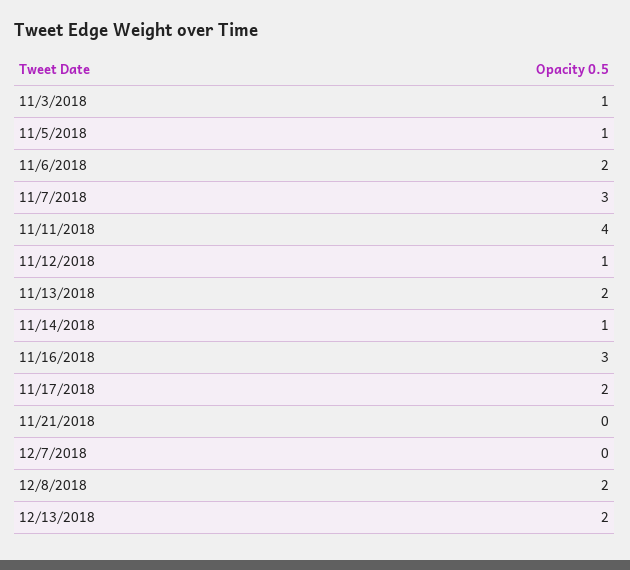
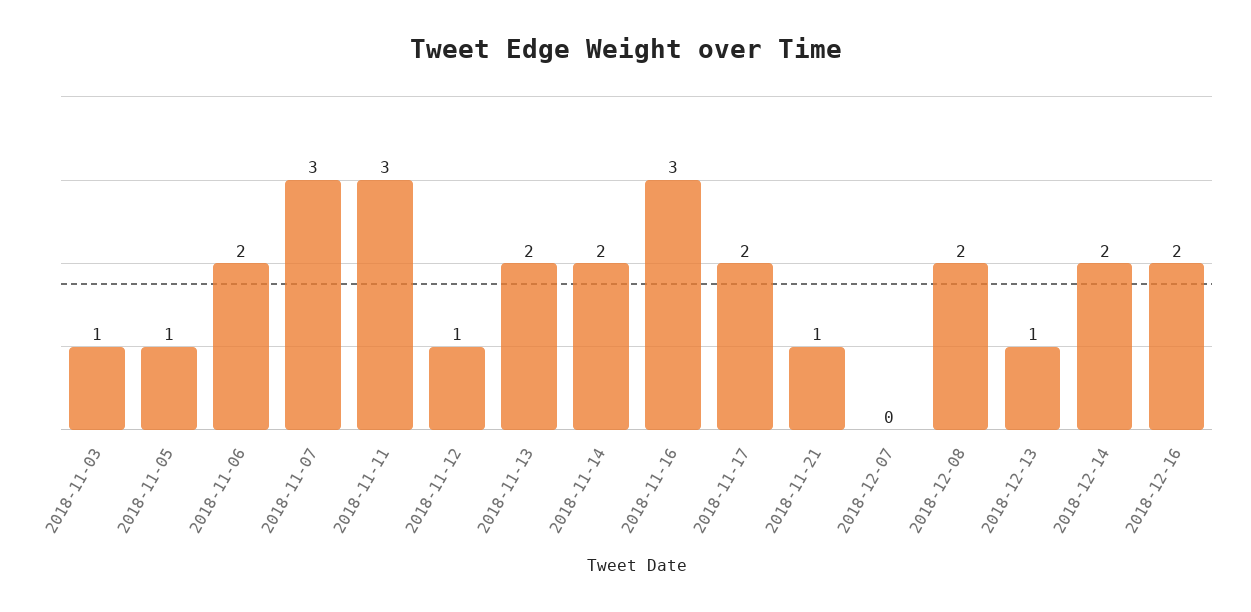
11/11/2018: 4 -> 3
11/14/2018: 1 -> 2
11/21/2018: 0 -> 1
12/13/2018: 2 -> 1
2018-12-14: none -> 2
2018-12-16: none -> 2

